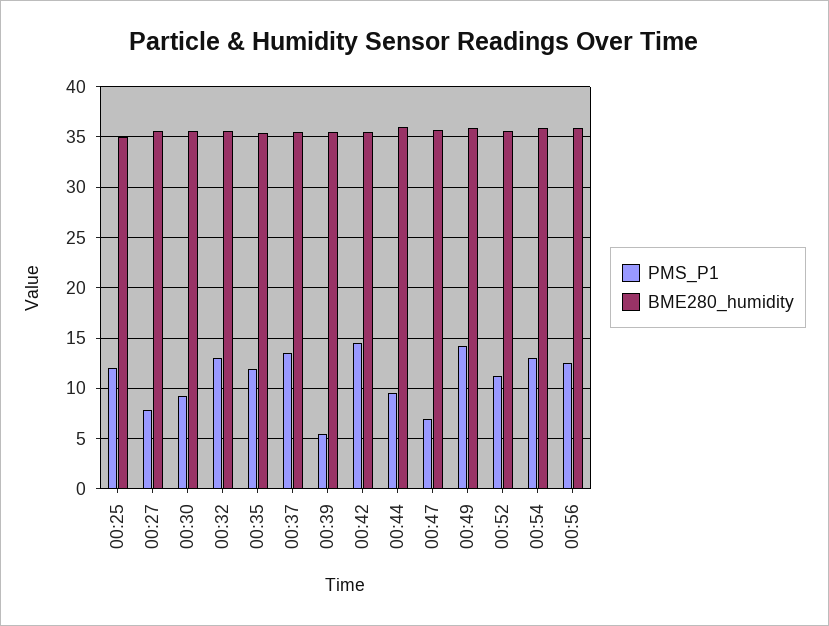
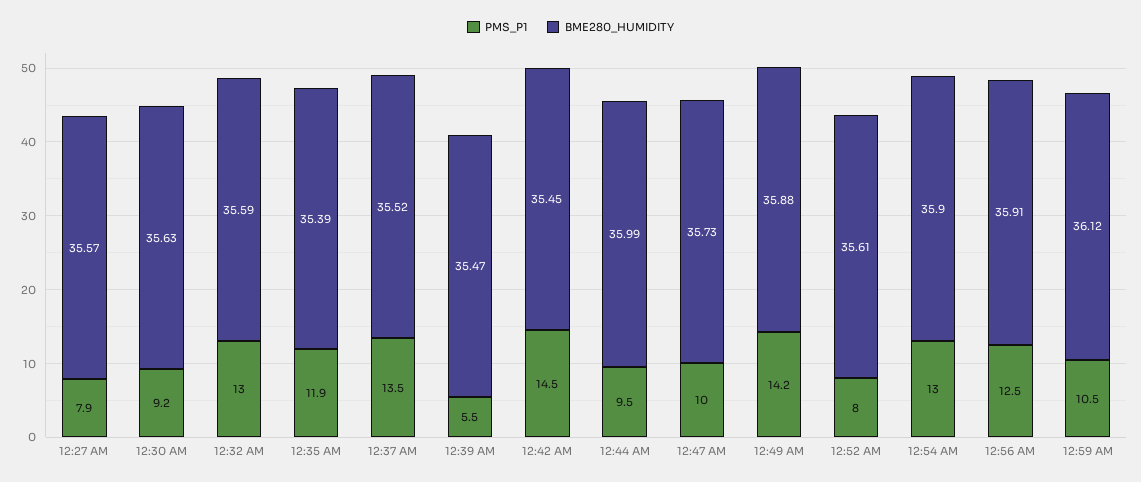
PMS_P1, 00:25: 12 -> none
BME280_humidity, 00:25: 35 -> none
PMS_P1, 00:47: 7 -> 10
PMS_P1, 00:52: 11 -> 8
PMS_P1, 12:59 AM: none -> 10.5
BME280_humidity, 12:59 AM: none -> 36.12

